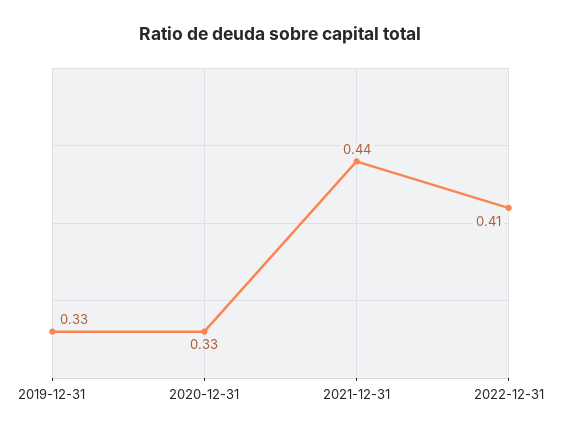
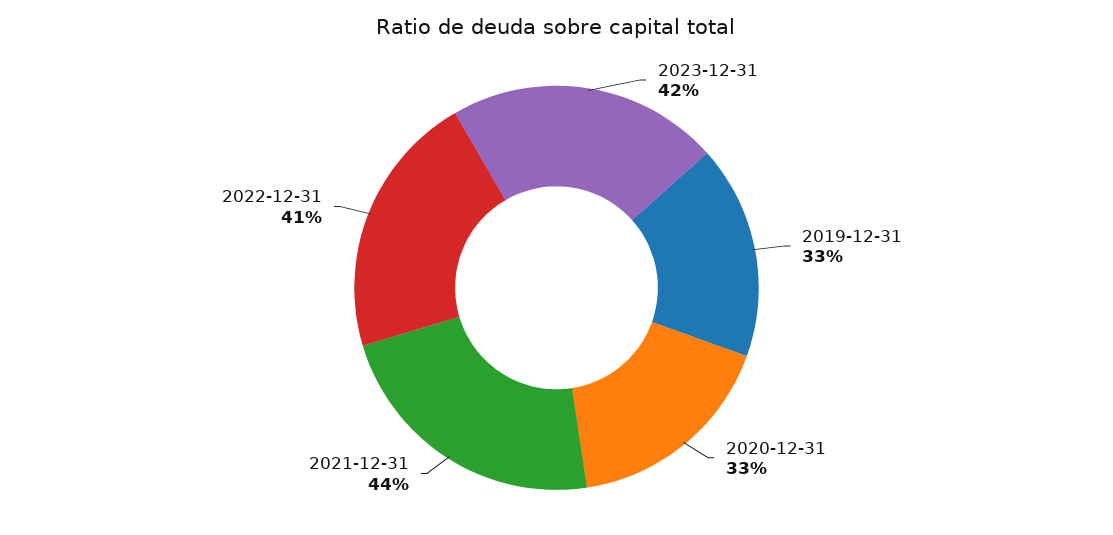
2023-12-31: none -> 0.42

